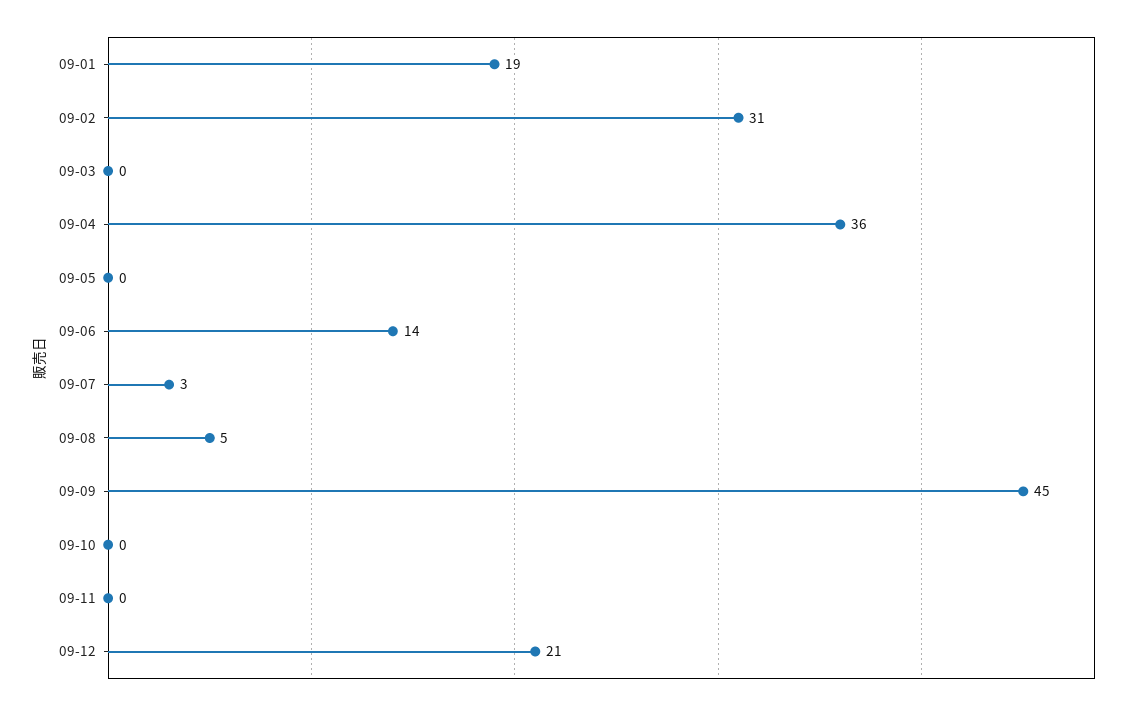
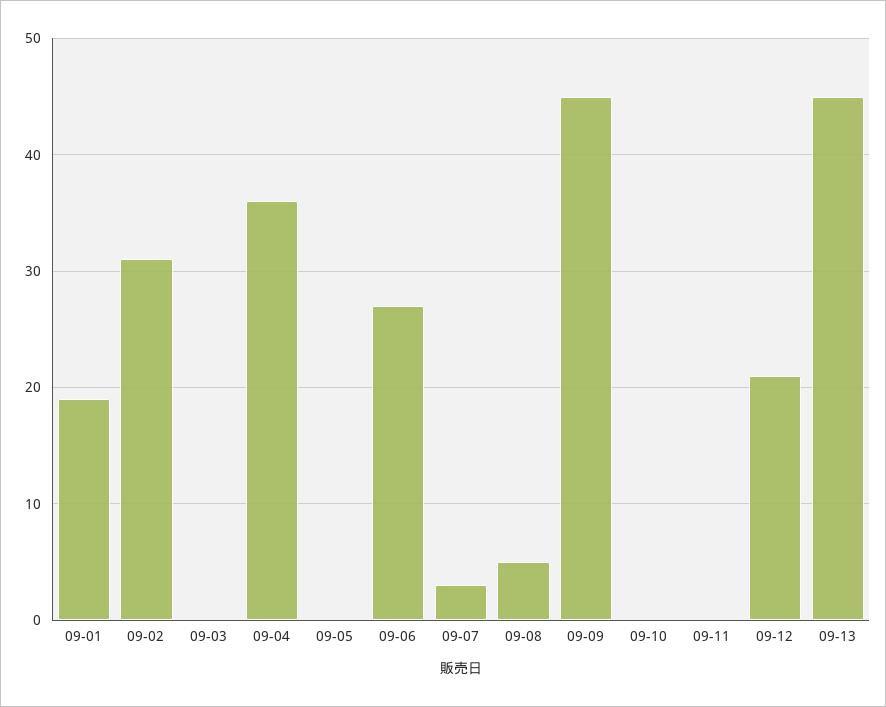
09-06: 14 -> 27
09-13: none -> 45

